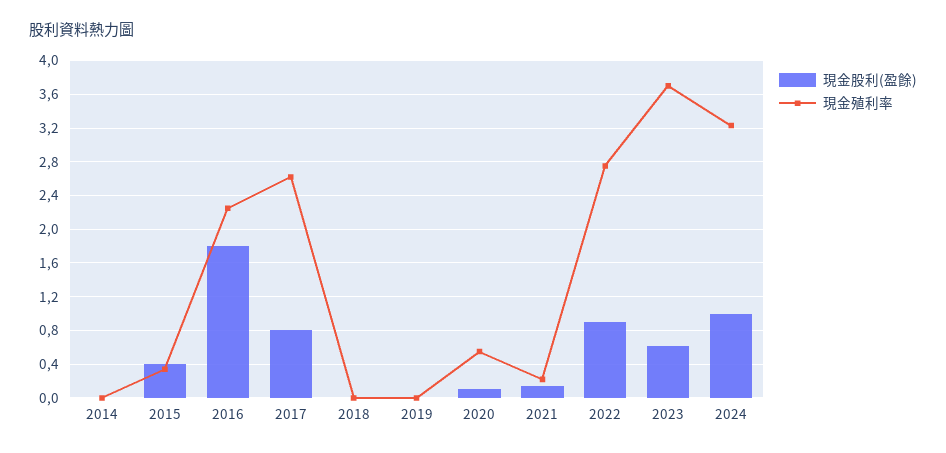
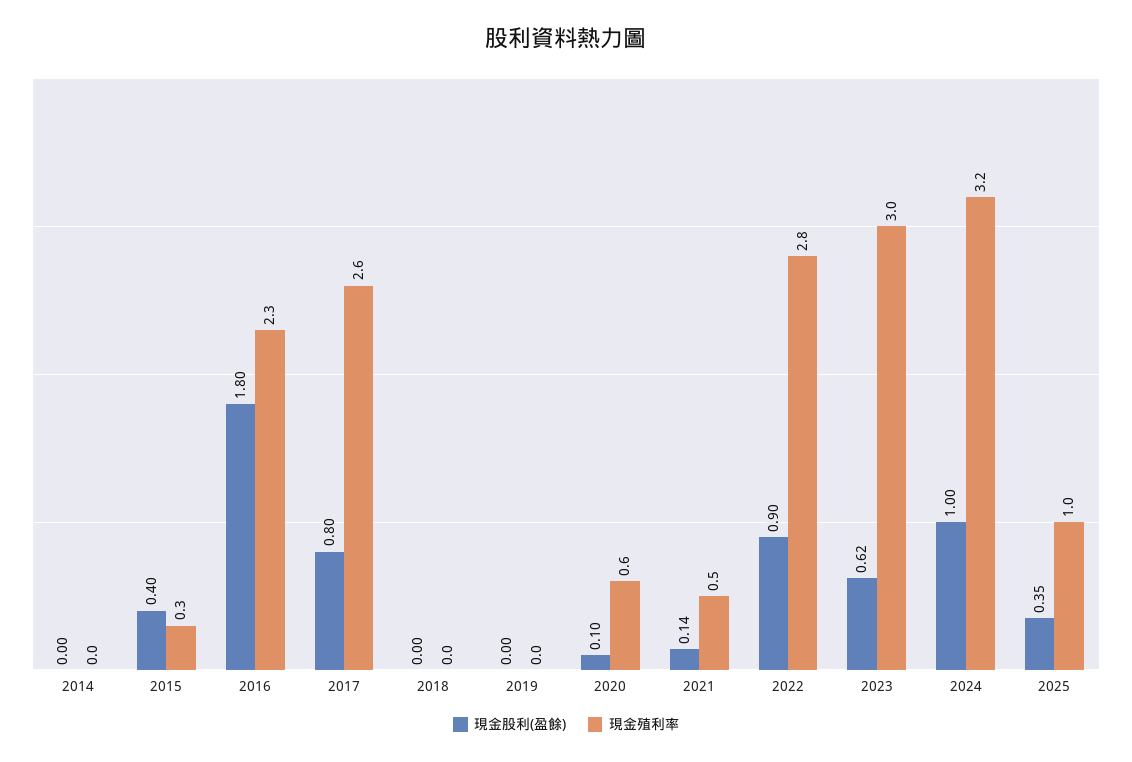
現金殖利率, 2021: 0.2 -> 0.5
現金殖利率, 2023: 3.7 -> 3
現金股利(盈餘), 2025: none -> 0.35
現金殖利率, 2025: none -> 1

